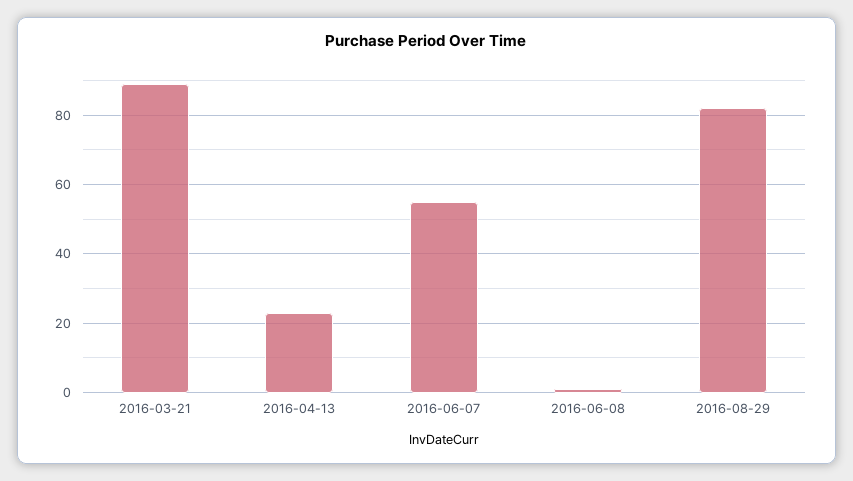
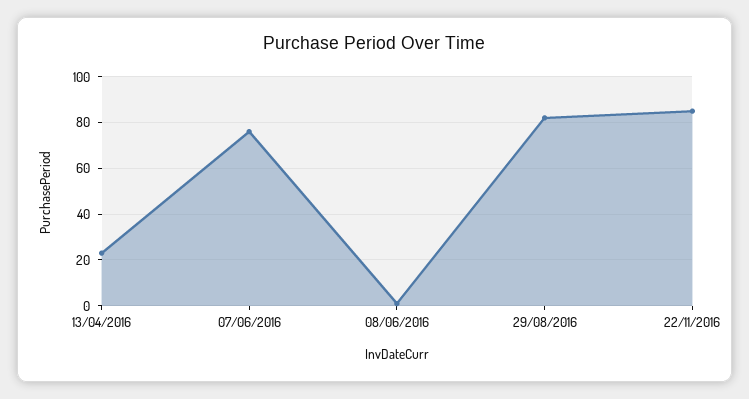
2016-03-21: 90 -> none
2016-06-07: 55 -> 75
22/11/2016: none -> 85

